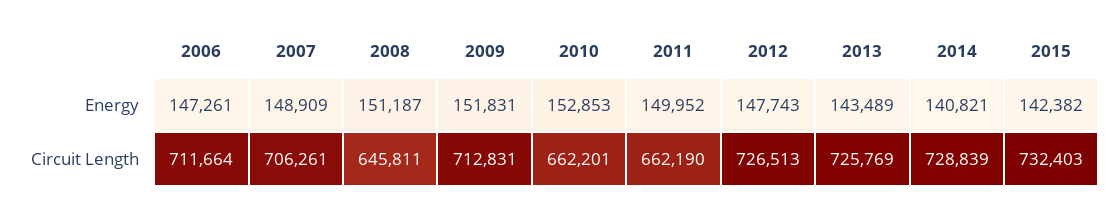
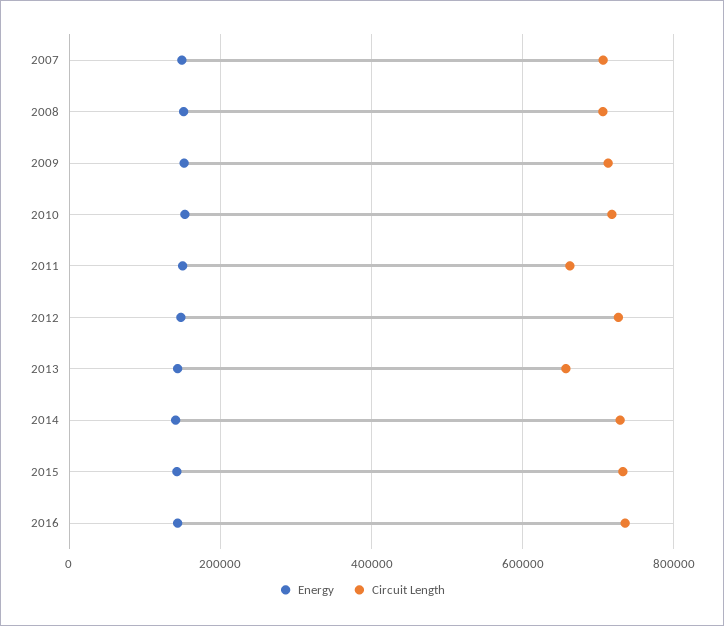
Energy, 2006: 147261 -> none
Circuit Length, 2006: 711664 -> none
Circuit Length, 2008: 645811 -> 700000
Circuit Length, 2010: 662201 -> 720000
Circuit Length, 2013: 725769 -> 660000
Energy, 2016: none -> 140000
Circuit Length, 2016: none -> 740000

